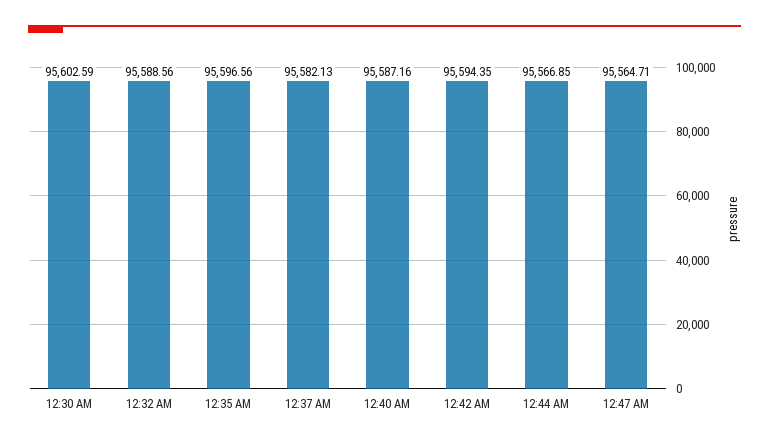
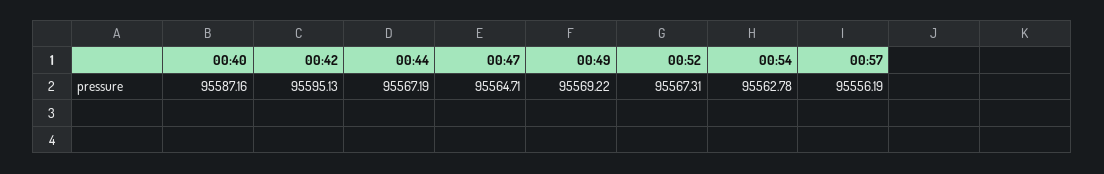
12:30 AM: 95602.59 -> none
12:32 AM: 95588.56 -> none
12:35 AM: 95596.56 -> none
12:37 AM: 95582.13 -> none
12:42 AM: 95594.35 -> 95595.13
12:44 AM: 95566.85 -> 95567.19
00:49: none -> 95569.22
00:52: none -> 95567.31
00:54: none -> 95562.78
00:57: none -> 95556.19

